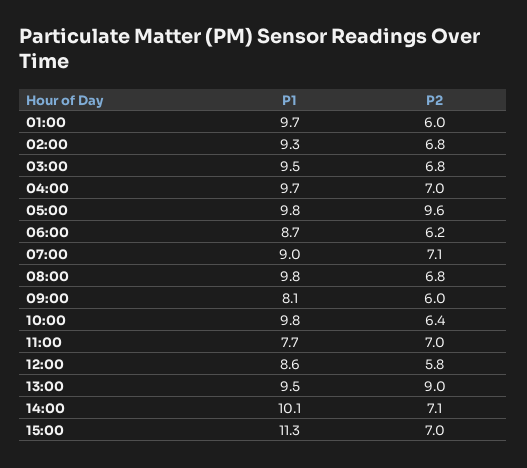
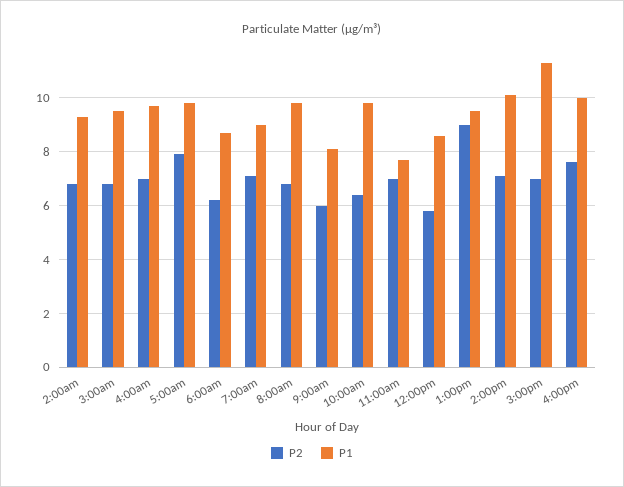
P1, 01:00: 9.7 -> none
P2, 01:00: 6 -> none
P2, 05:00: 9.6 -> 8
P2, 4:00pm: none -> 7.5
P1, 4:00pm: none -> 10

